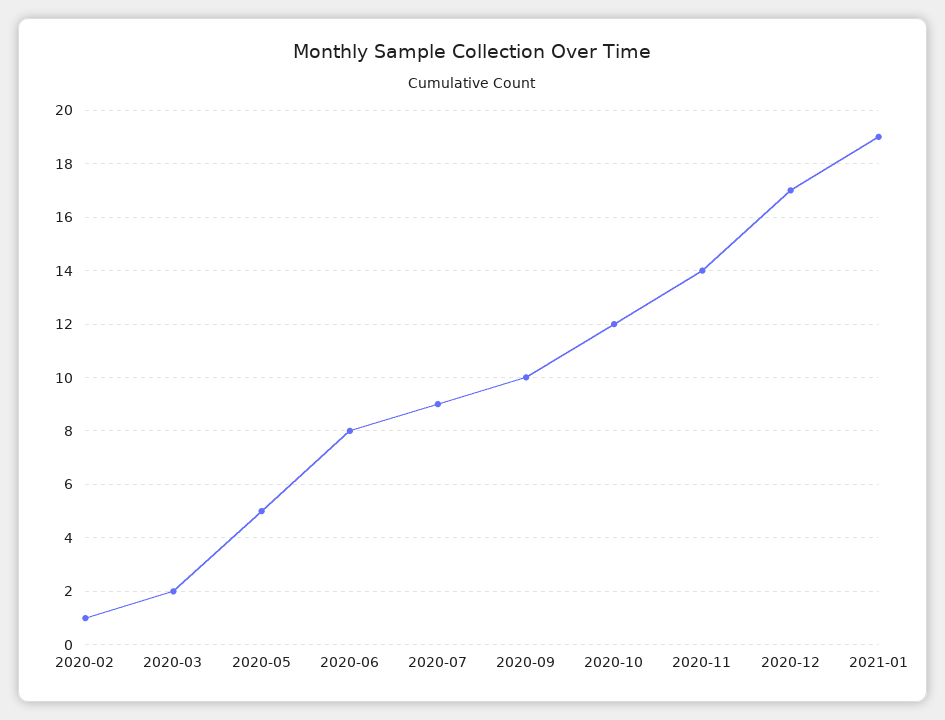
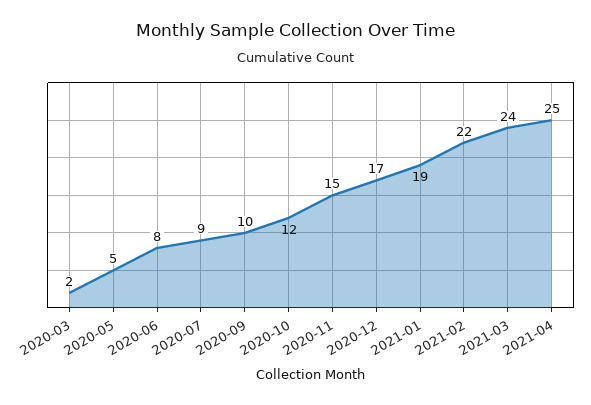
2020-02: 1 -> none
2020-11: 14 -> 15
2021-02: none -> 22
2021-03: none -> 24
2021-04: none -> 25

